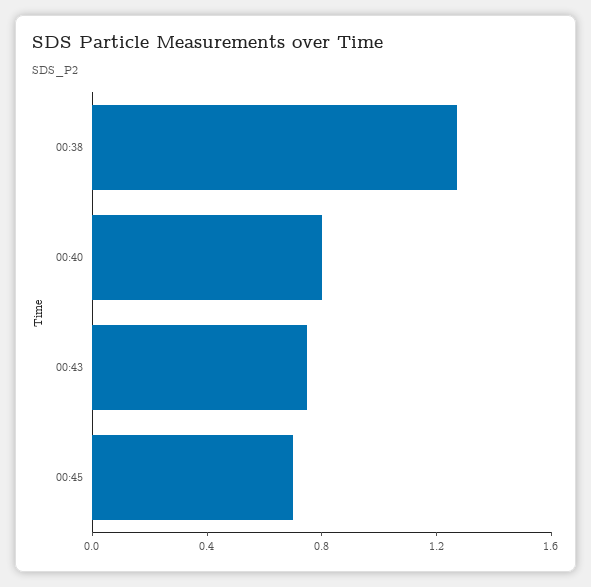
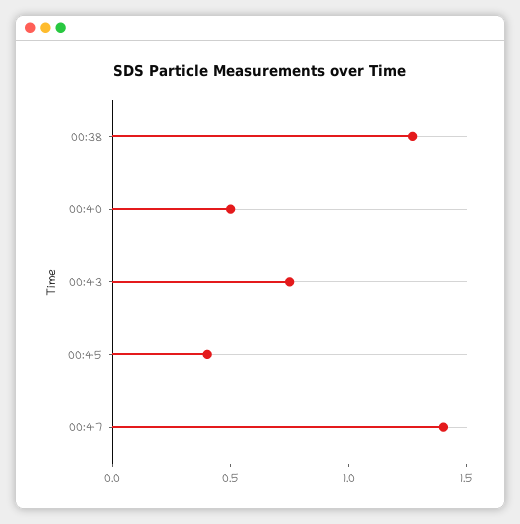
00:40: 0.8 -> 0.5
00:45: 0.7 -> 0.4
00:47: none -> 1.4

